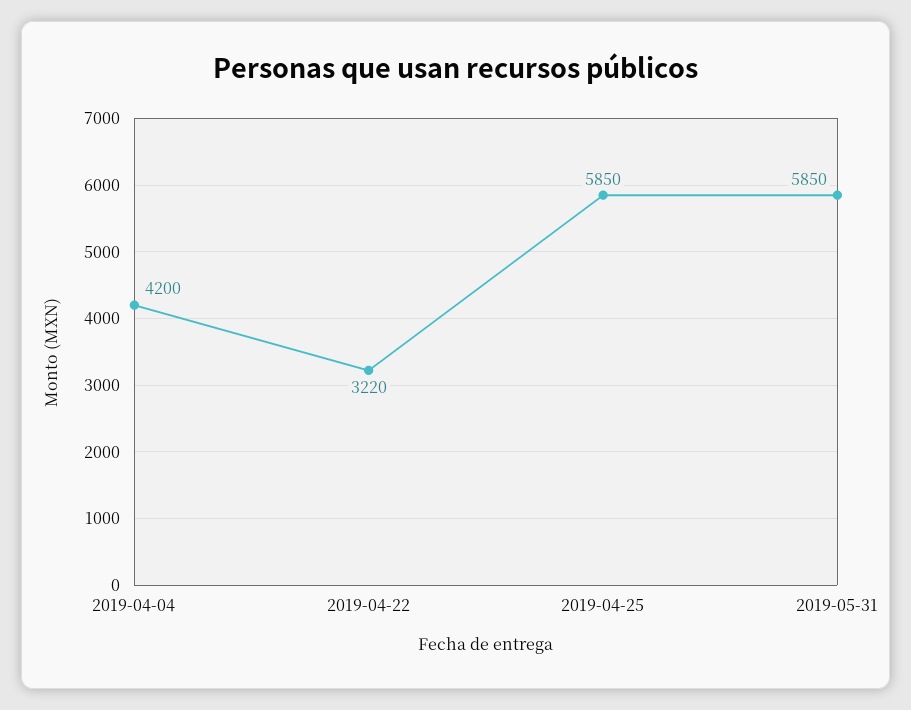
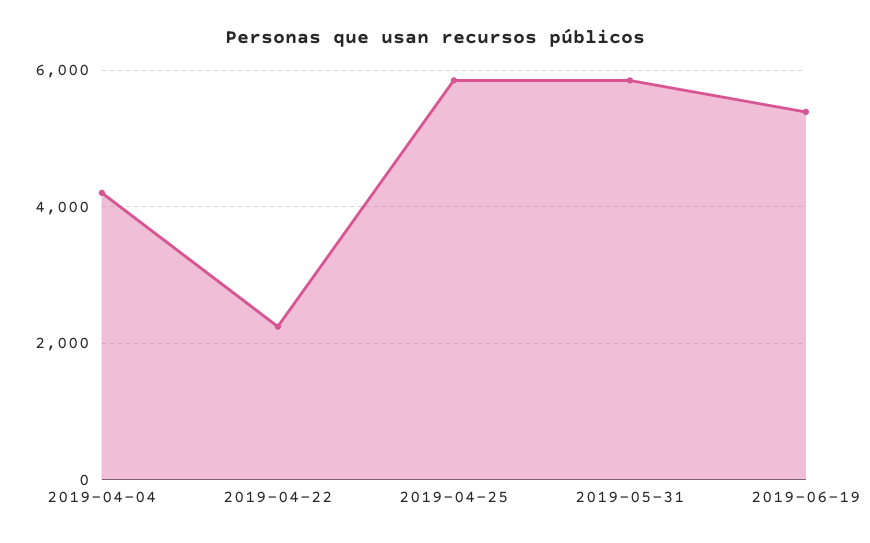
2019-04-22: 3220 -> 2200
2019-06-19: none -> 5400

